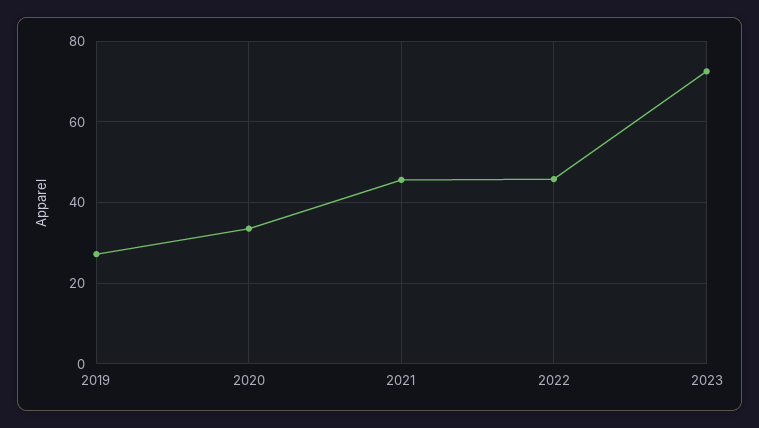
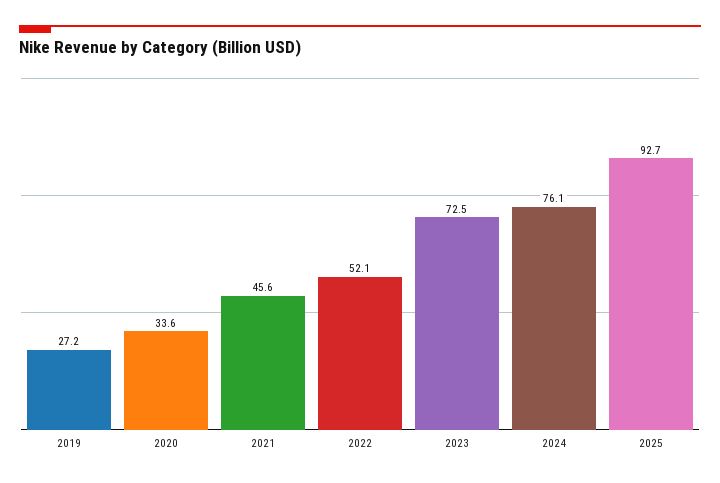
2022: 46 -> 52.1
2024: none -> 76.1
2025: none -> 92.7

